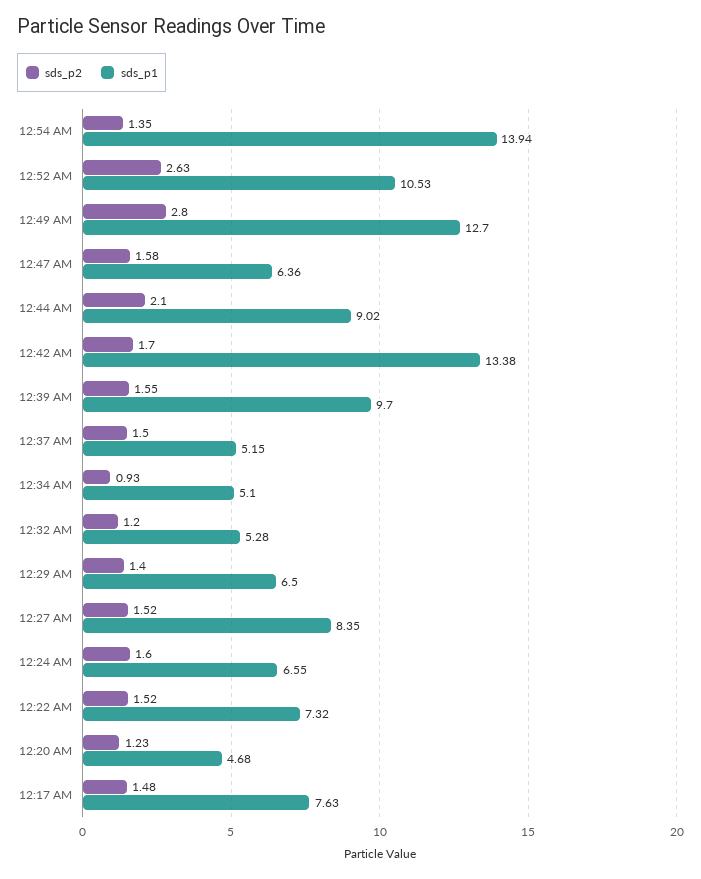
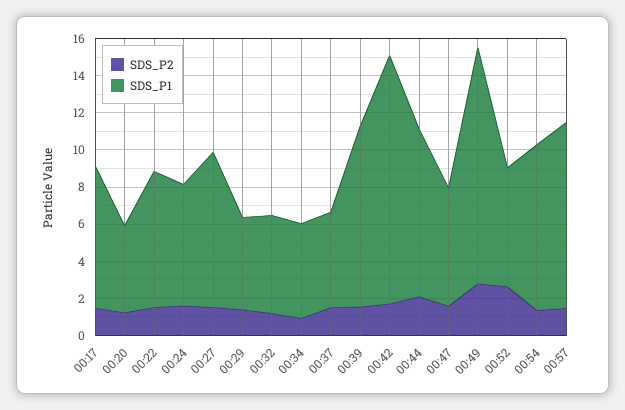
sds_p1, 12:54 AM: 13.94 -> 9
sds_p1, 12:52 AM: 10.53 -> 6.5
sds_p1, 12:29 AM: 6.5 -> 5
sds_p2, 00:57: none -> 1.5
sds_p1, 00:57: none -> 10

